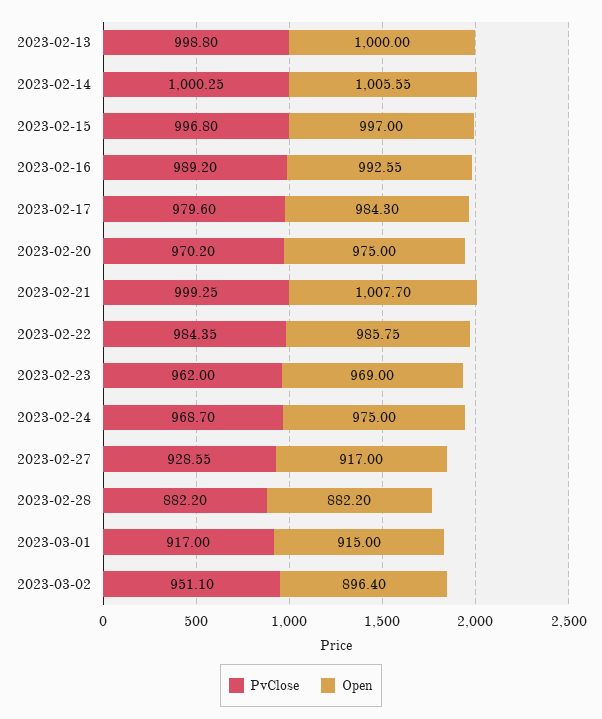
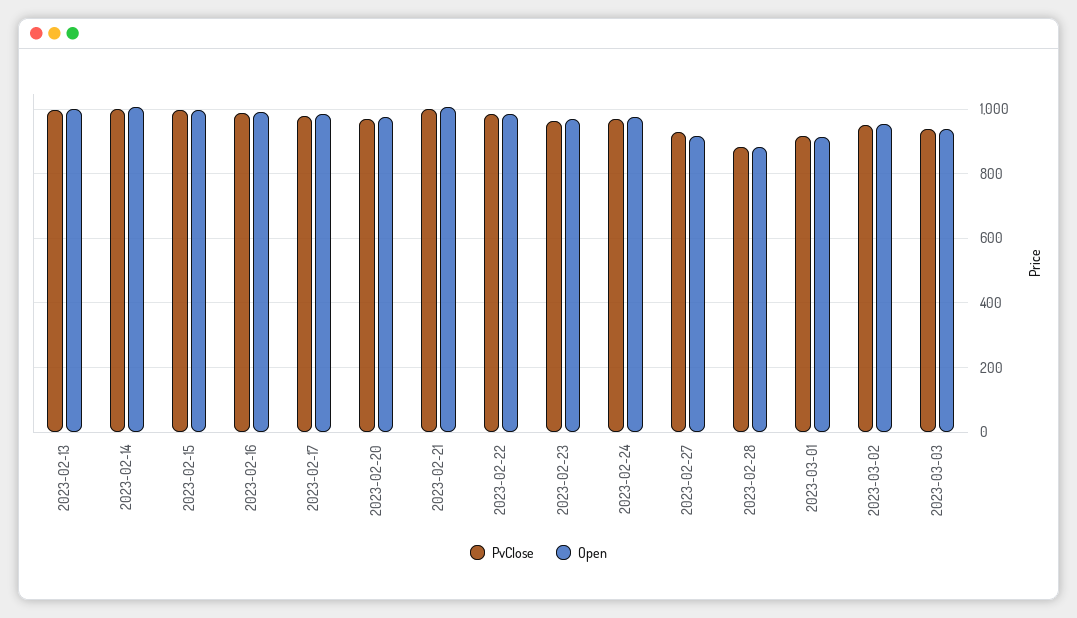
Open, 2023-03-02: 896.4 -> 960
PvClose, 2023-03-03: none -> 940
Open, 2023-03-03: none -> 940

